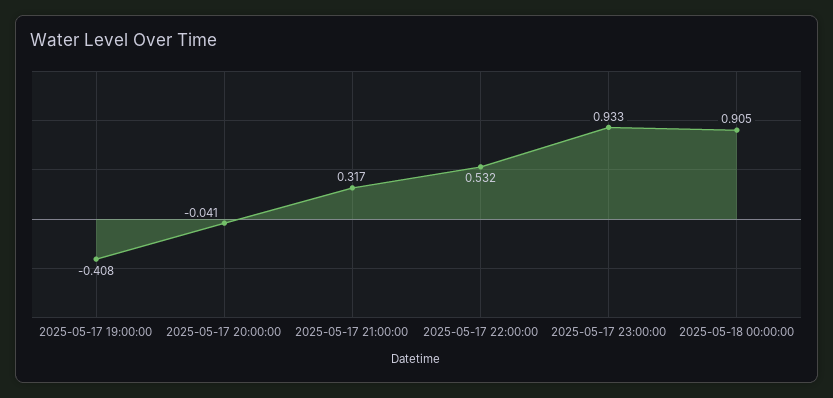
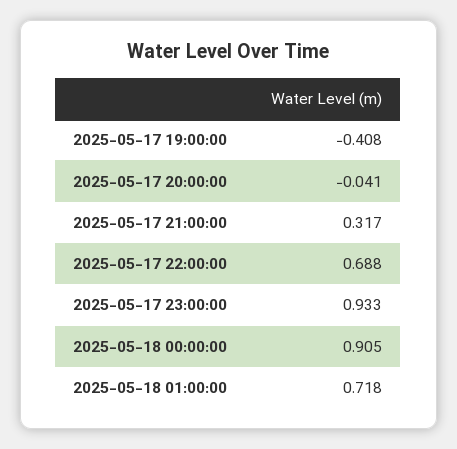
2025-05-17 22:00:00: 0.532 -> 0.688
2025-05-18 01:00:00: none -> 0.718

